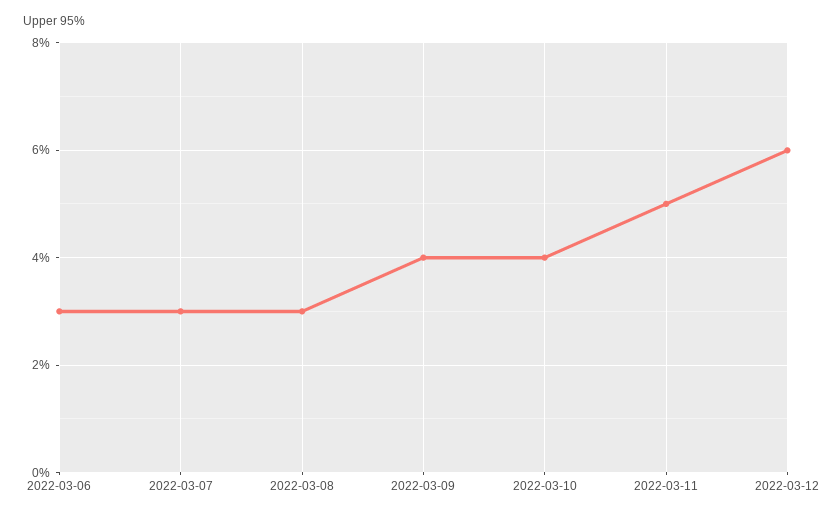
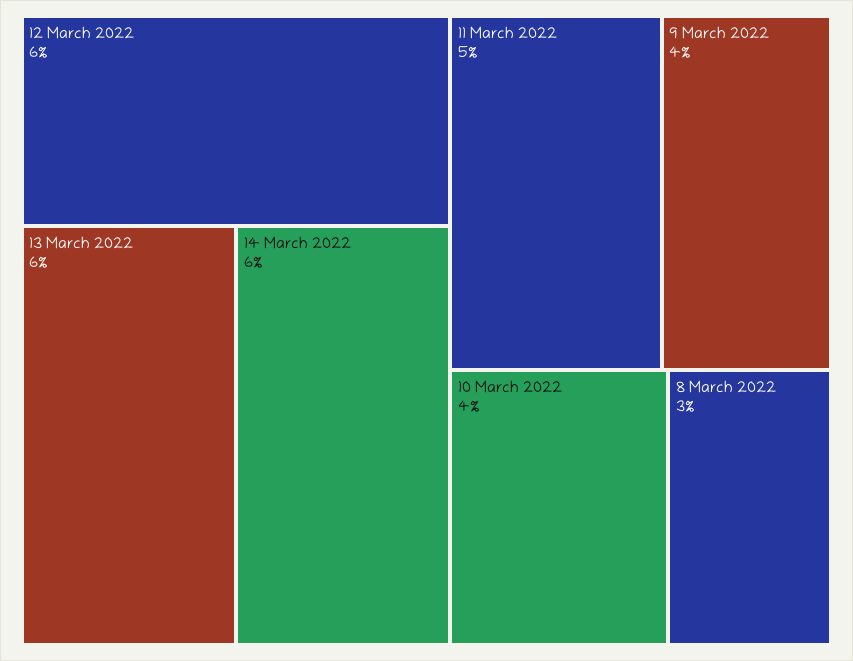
2022-03-06: 3 -> none
2022-03-07: 3 -> none
13 March 2022: none -> 6
14 March 2022: none -> 6

